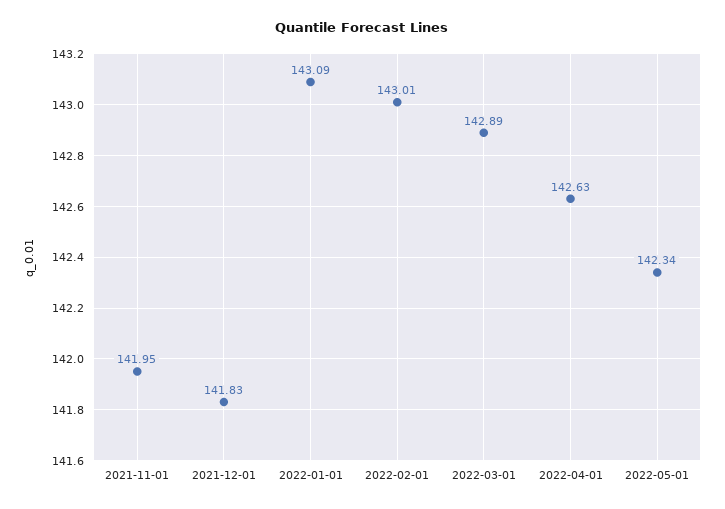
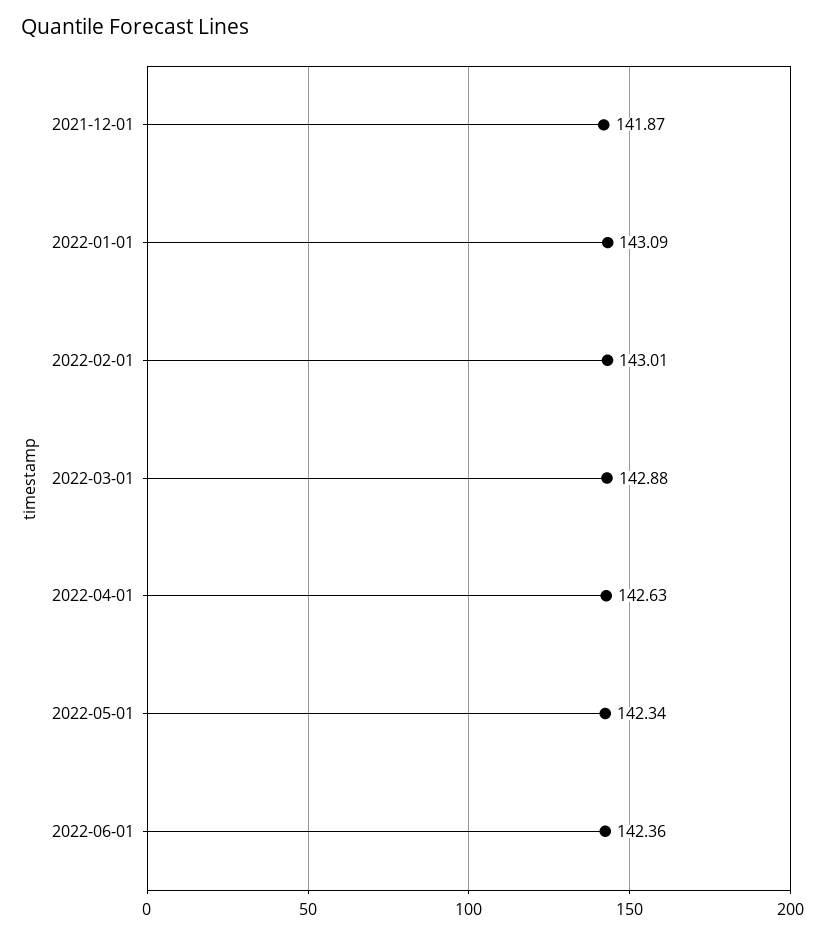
2021-11-01: 141.95 -> none
2021-12-01: 141.83 -> 141.87
2022-03-01: 142.89 -> 142.88
2022-06-01: none -> 142.36

